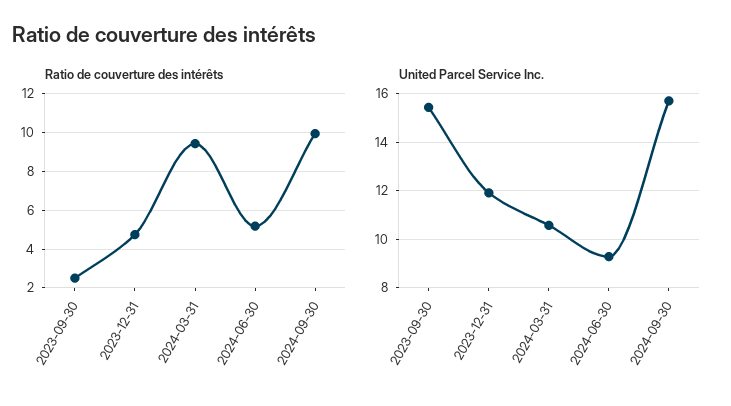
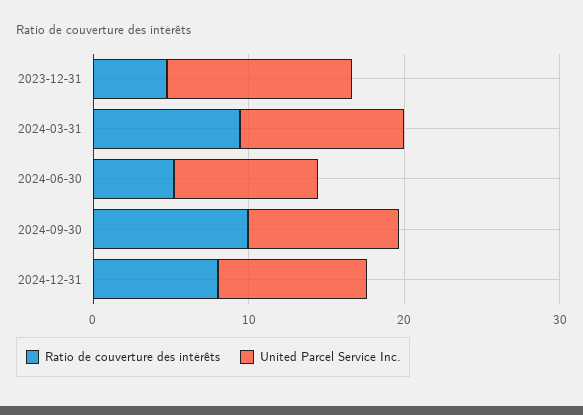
Ratio de couverture des intérêts, 2023-09-30: 2.5 -> none
United Parcel Service Inc., 2023-09-30: 15.5 -> none
United Parcel Service Inc., 2024-09-30: 15.75 -> 10
Ratio de couverture des intérêts, 2024-12-31: none -> 8
United Parcel Service Inc., 2024-12-31: none -> 10

